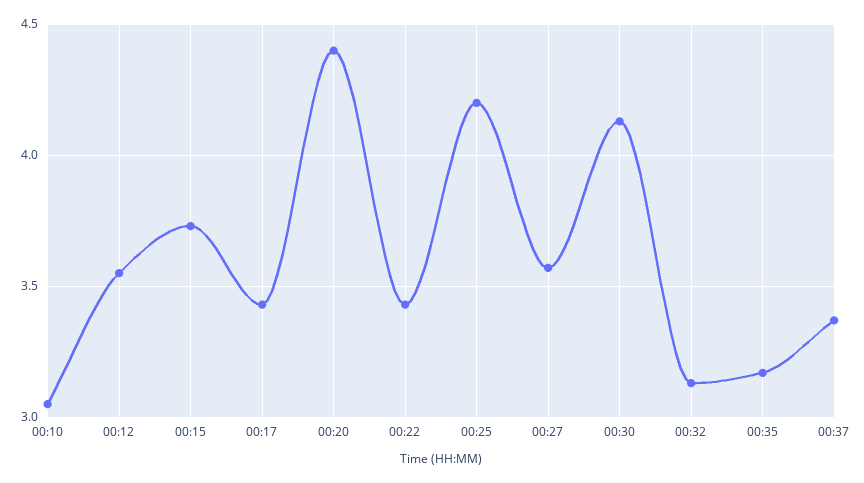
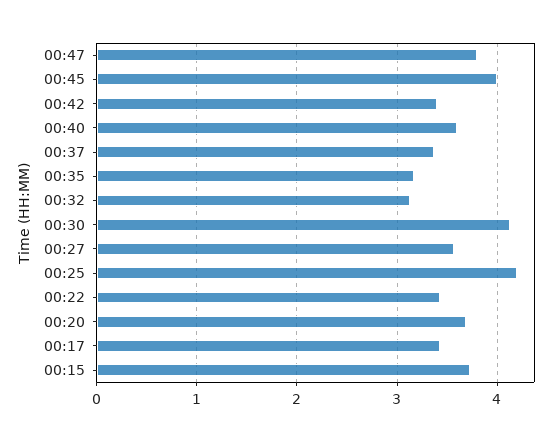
00:10: 3.05 -> none
00:12: 3.55 -> none
00:20: 4.4 -> 3.7
00:47: none -> 3.8
00:45: none -> 4
00:42: none -> 3.4
00:40: none -> 3.6

